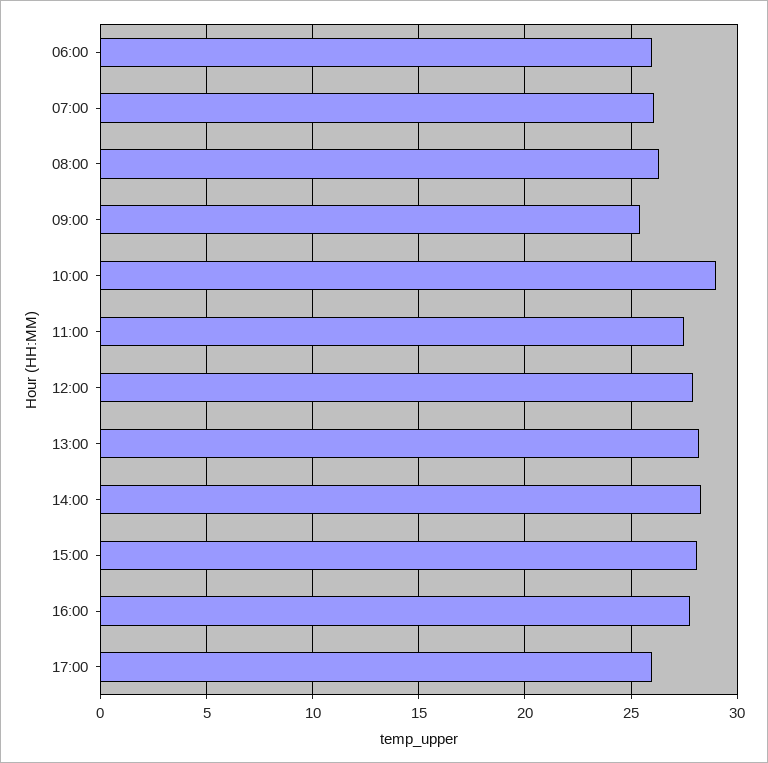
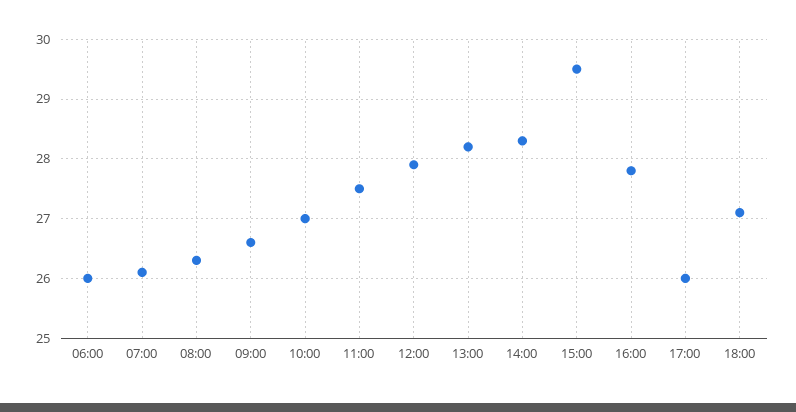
09:00: 25.5 -> 26.5
10:00: 29 -> 27
15:00: 28 -> 29.5
18:00: none -> 27

